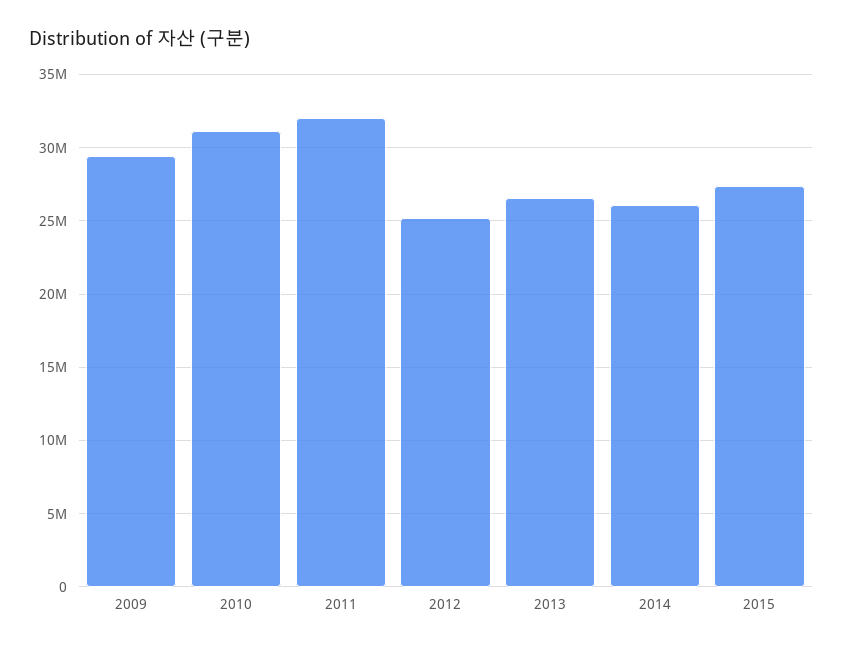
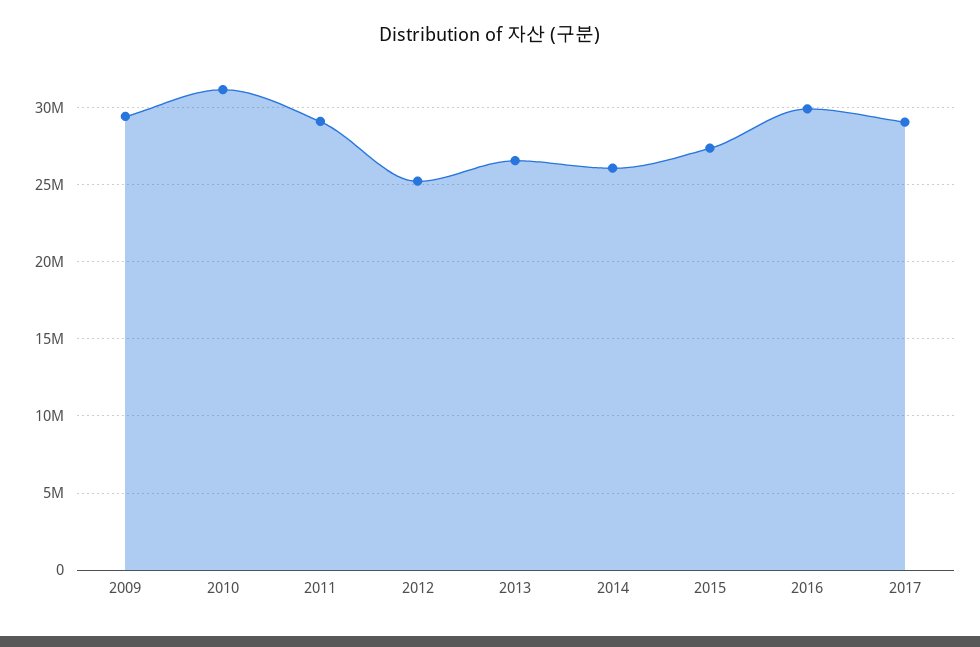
2011: 32000000 -> 29000000
2016: none -> 30000000
2017: none -> 29000000

